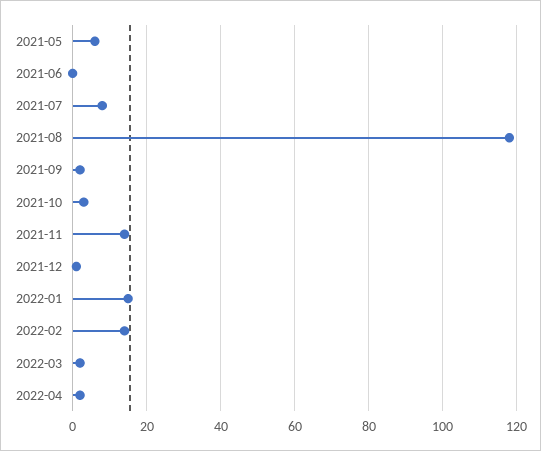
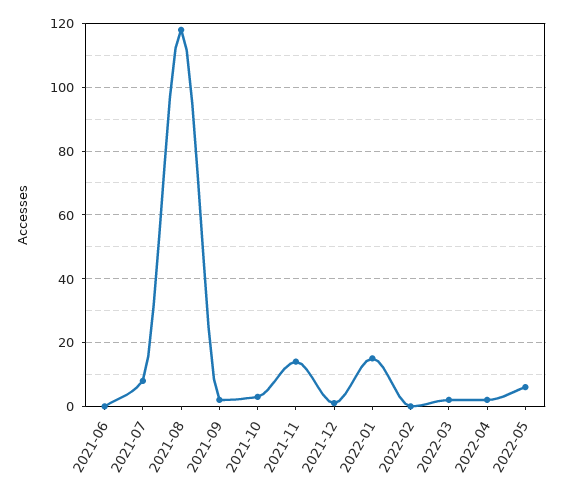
2021-05: 5 -> none
2022-02: 15 -> 0
2022-05: none -> 5

